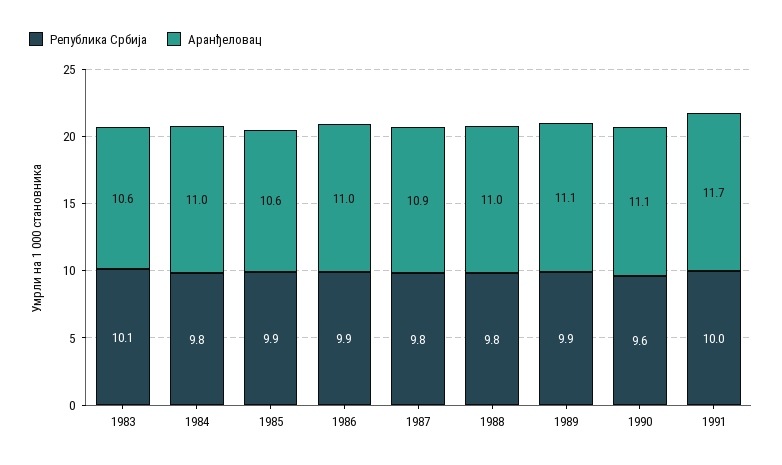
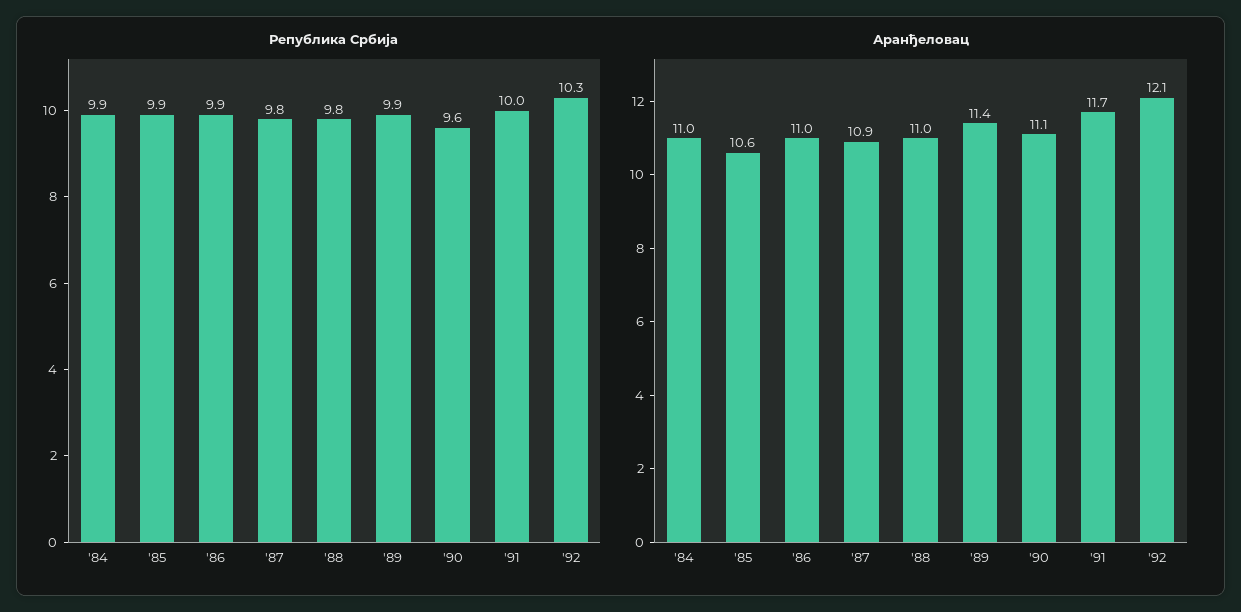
Република Србија, 1983: 10.1 -> none
Аранђеловац, 1983: 10.6 -> none
Република Србија, 1984: 9.8 -> 9.9
Аранђеловац, 1989: 11.1 -> 11.4
Република Србија, '92: none -> 10.3
Аранђеловац, '92: none -> 12.1

